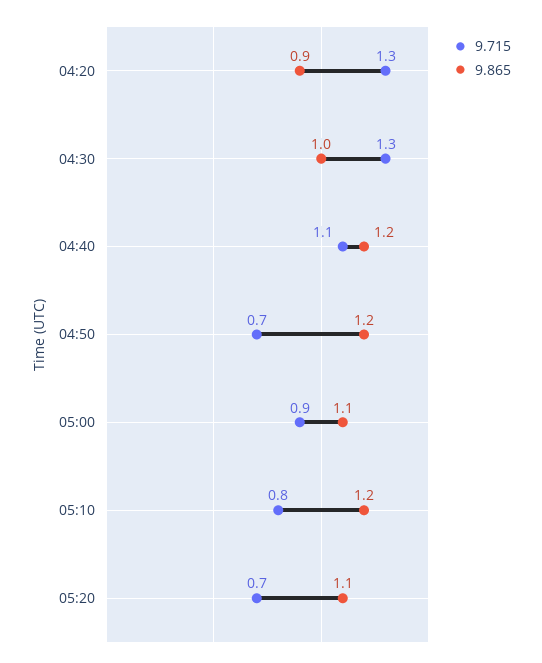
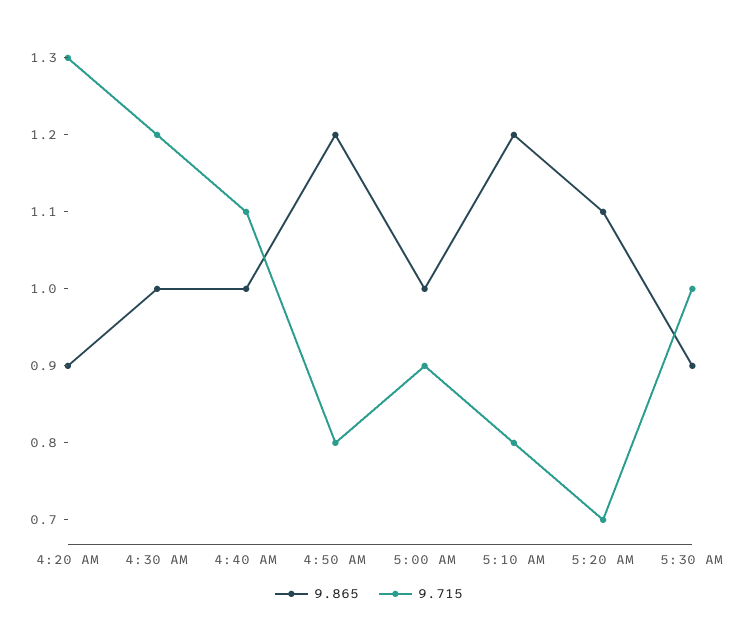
9.715, 04:30: 1.3 -> 1.2
9.865, 04:40: 1.2 -> 1
9.715, 04:50: 0.7 -> 0.8
9.865, 05:00: 1.1 -> 1
9.865, 5:30 AM: none -> 0.9
9.715, 5:30 AM: none -> 1

